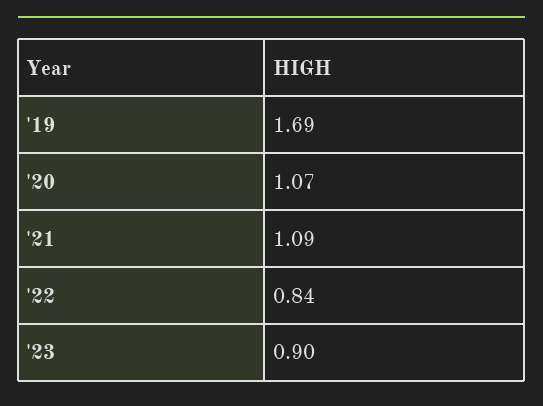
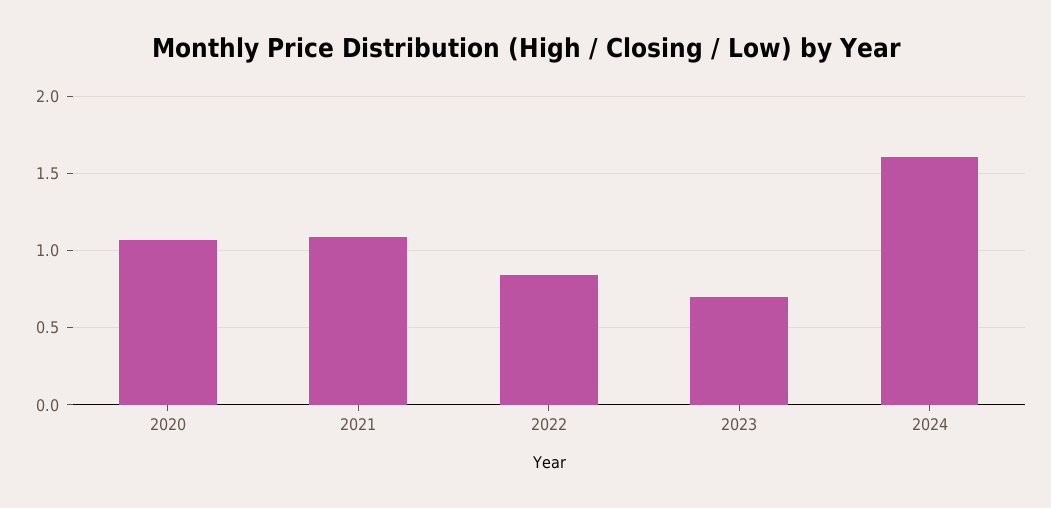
'19: 1.69 -> none
'23: 0.9 -> 0.7
2024: none -> 1.6

